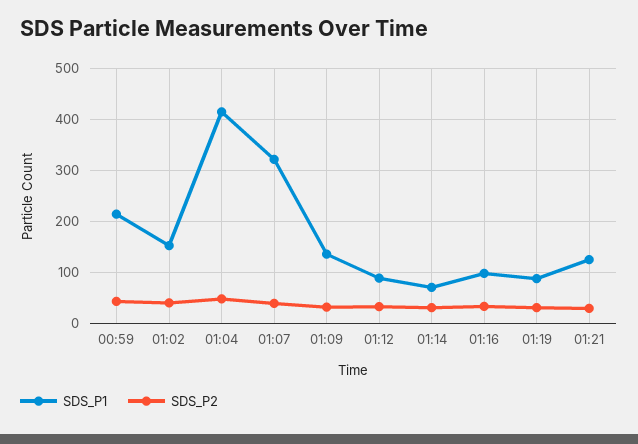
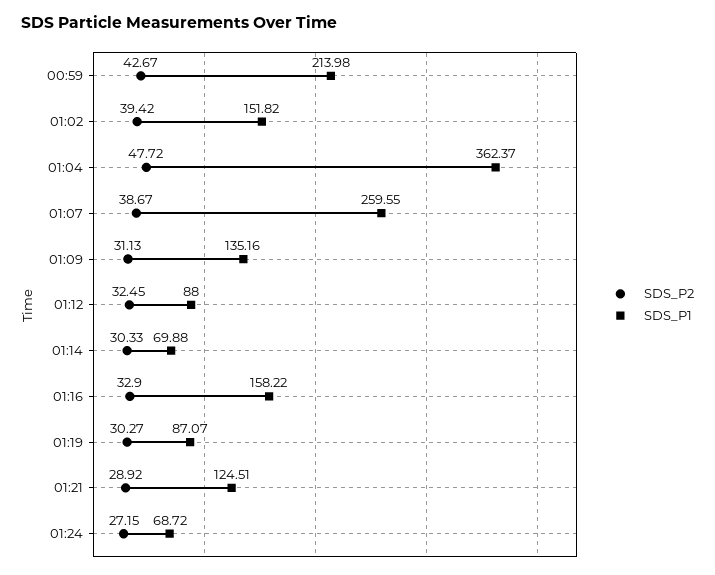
SDS_P1, 01:04: 420 -> 362.37
SDS_P1, 01:07: 320 -> 259.55
SDS_P1, 01:16: 100 -> 158.22
SDS_P2, 01:24: none -> 27.15
SDS_P1, 01:24: none -> 68.72

